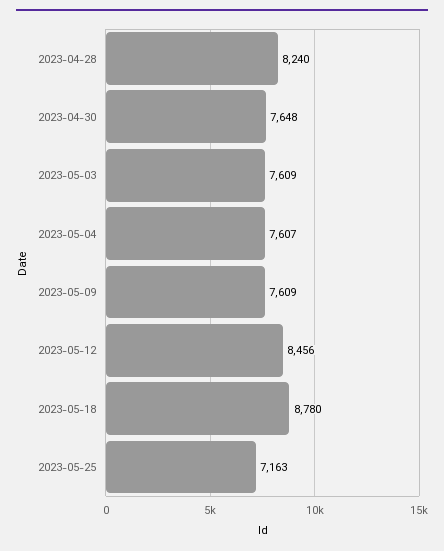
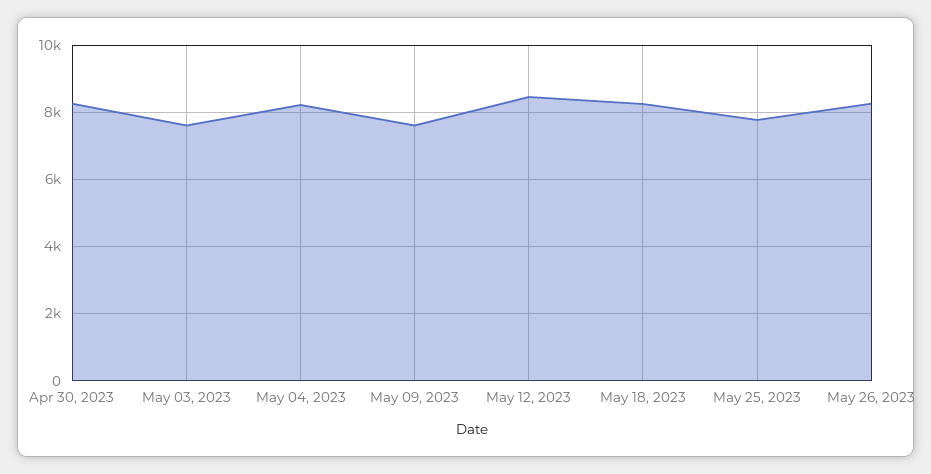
2023-04-28: 8240 -> none
2023-04-30: 7648 -> 8200
2023-05-04: 7607 -> 8200
2023-05-18: 8780 -> 8200
2023-05-25: 7163 -> 7800
May 26, 2023: none -> 8200

